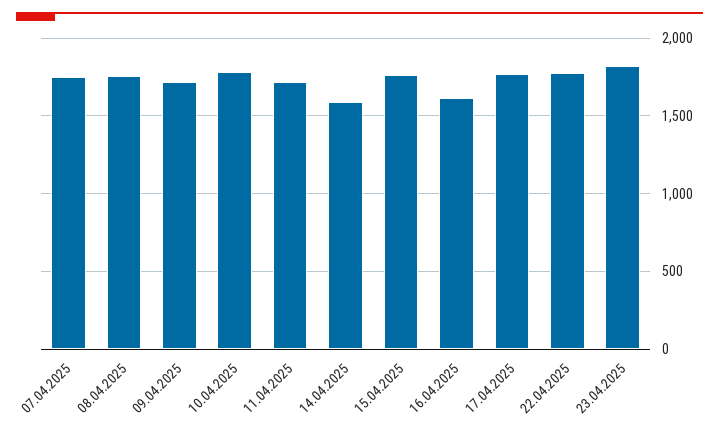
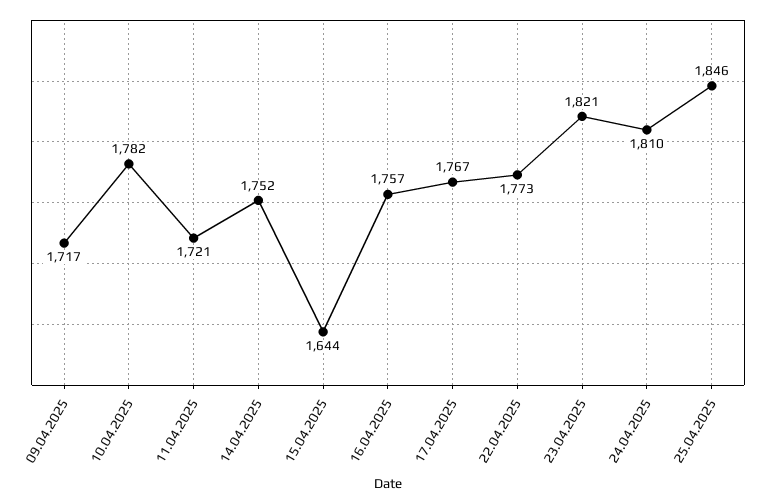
07.04.2025: 1750 -> none
08.04.2025: 1750 -> none
14.04.2025: 1600 -> 1752
15.04.2025: 1750 -> 1644
16.04.2025: 1600 -> 1757
24.04.2025: none -> 1810
25.04.2025: none -> 1846

